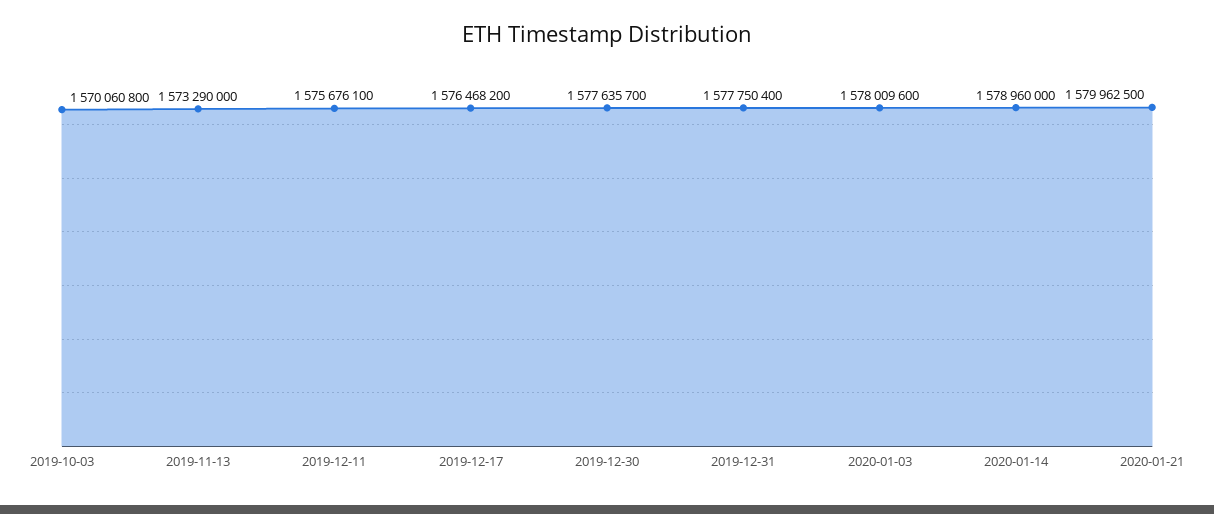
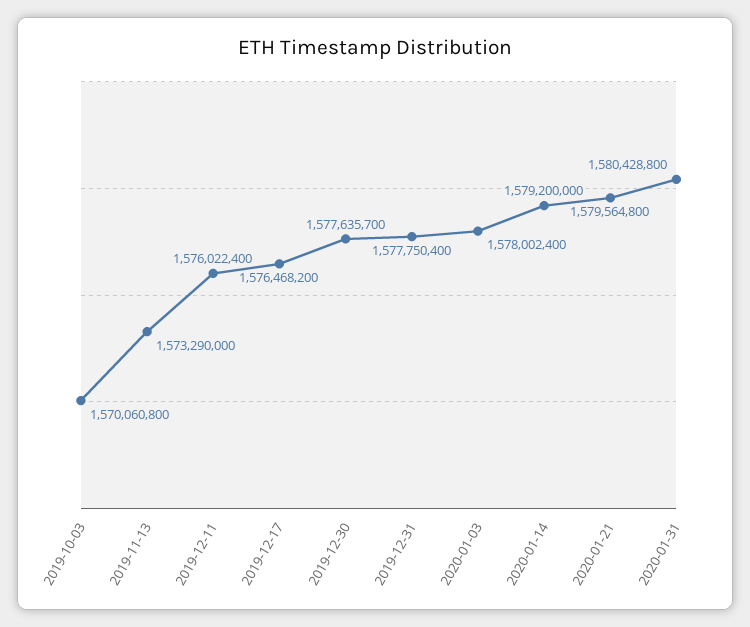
2019-12-11: 1575676100 -> 1576022400
2020-01-03: 1578009600 -> 1578002400
2020-01-14: 1578960000 -> 1579200000
2020-01-21: 1579962500 -> 1579564800
2020-01-31: none -> 1580428800

